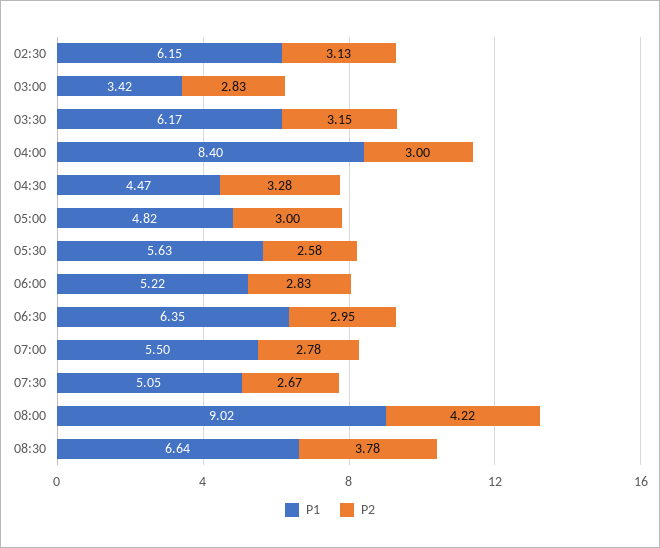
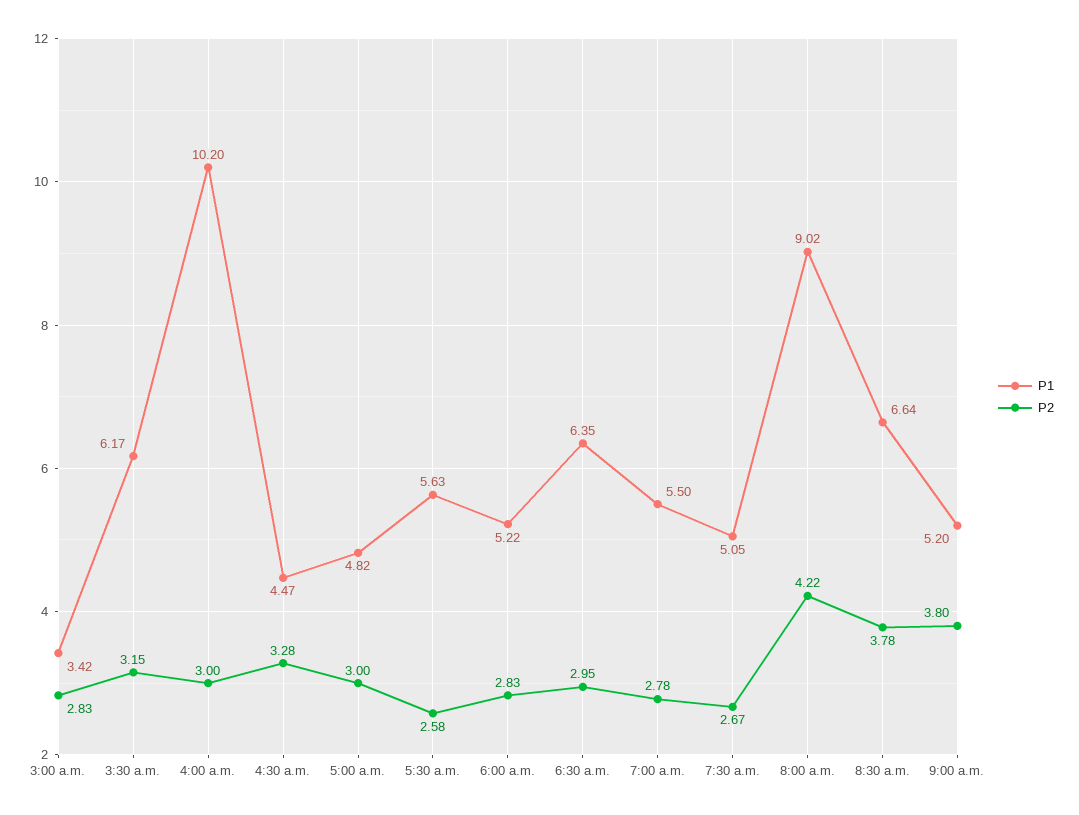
P1, 02:30: 6.15 -> none
P2, 02:30: 3.13 -> none
P1, 04:00: 8.4 -> 10.2
P1, 9:00 a.m.: none -> 5.2
P2, 9:00 a.m.: none -> 3.8

